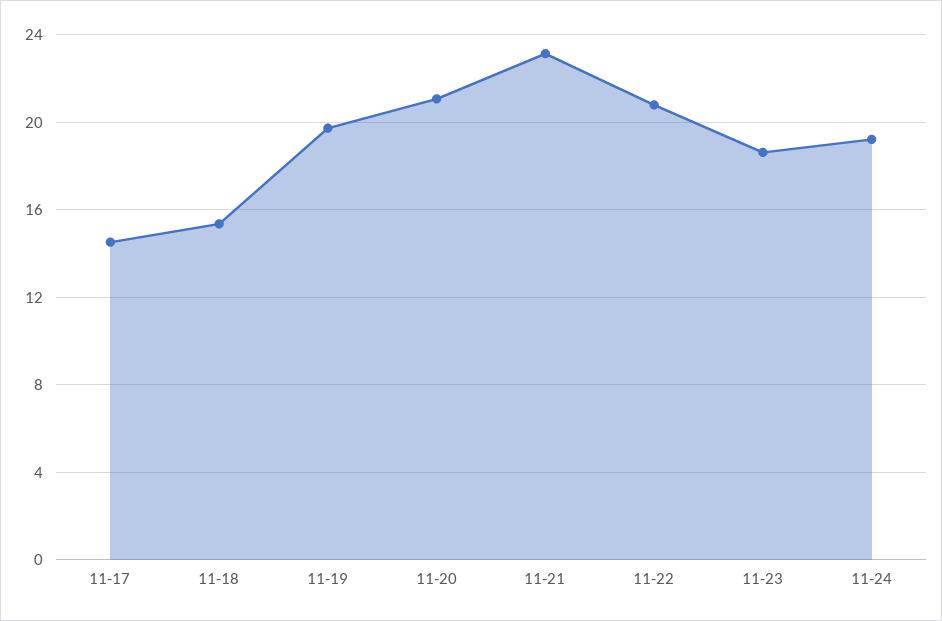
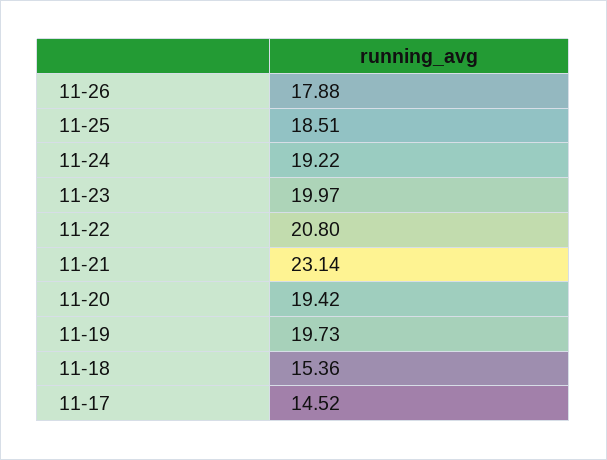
11-20: 21 -> 19.42
11-23: 18.5 -> 19.97
11-26: none -> 17.88
11-25: none -> 18.51

